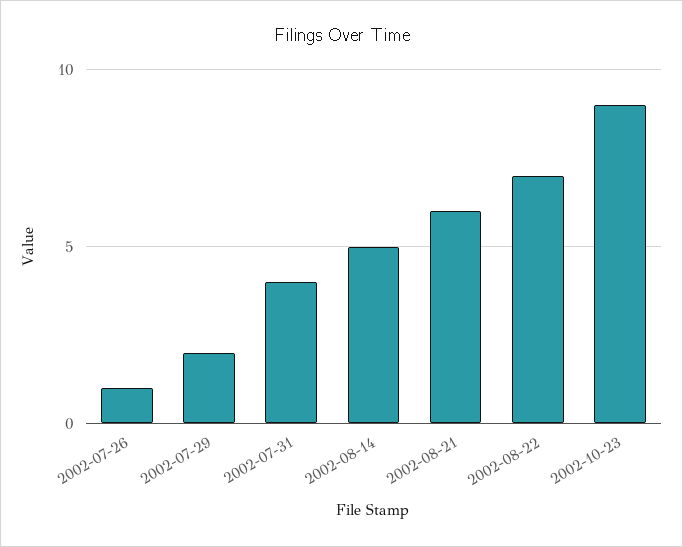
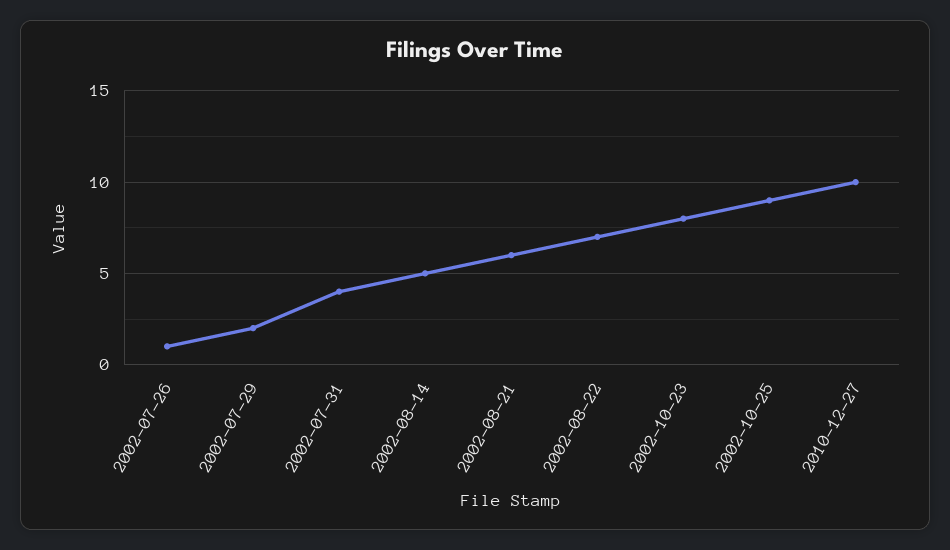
2002-10-23: 9 -> 8
2002-10-25: none -> 9
2010-12-27: none -> 10

